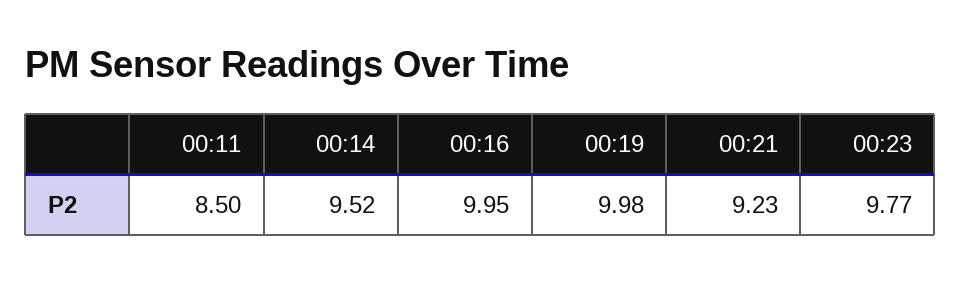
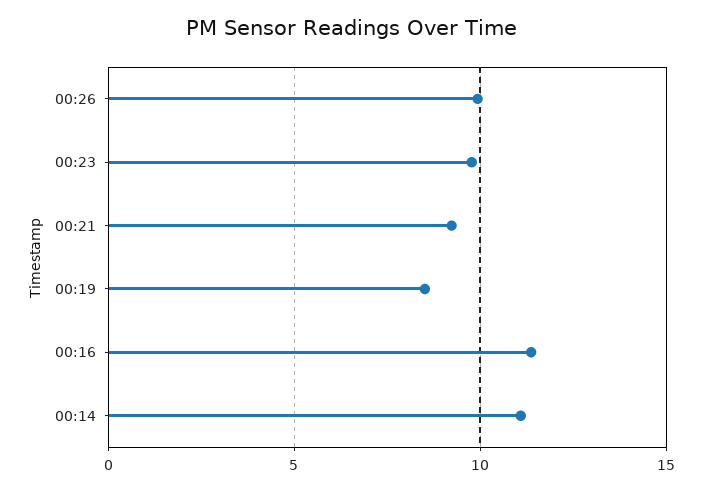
00:11: 8.5 -> none
00:14: 9.52 -> 11
00:16: 9.95 -> 11.5
00:19: 9.98 -> 8.5
00:26: none -> 10

